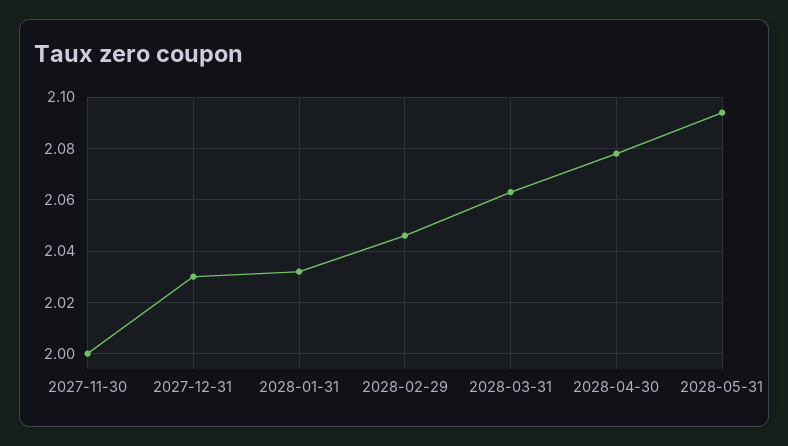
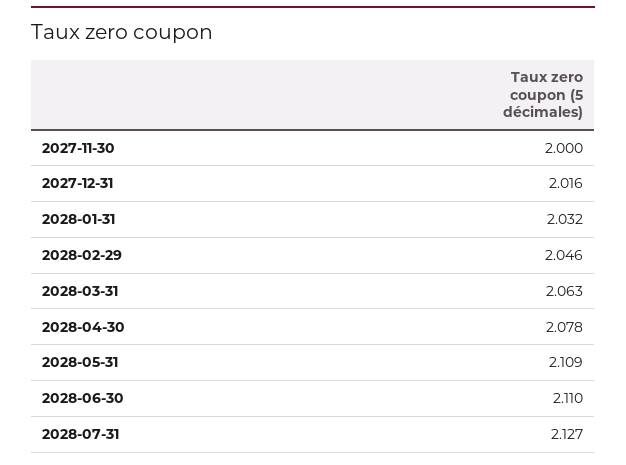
2027-12-31: 2.03 -> 2.016
2028-05-31: 2.095 -> 2.109
2028-06-30: none -> 2.11
2028-07-31: none -> 2.127

